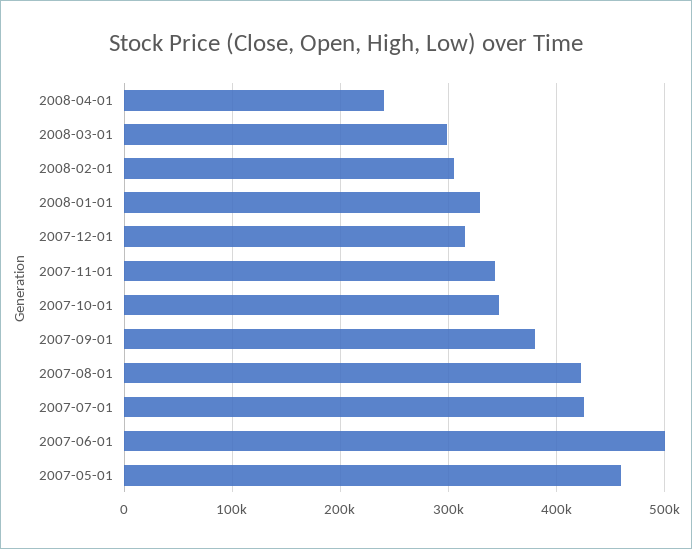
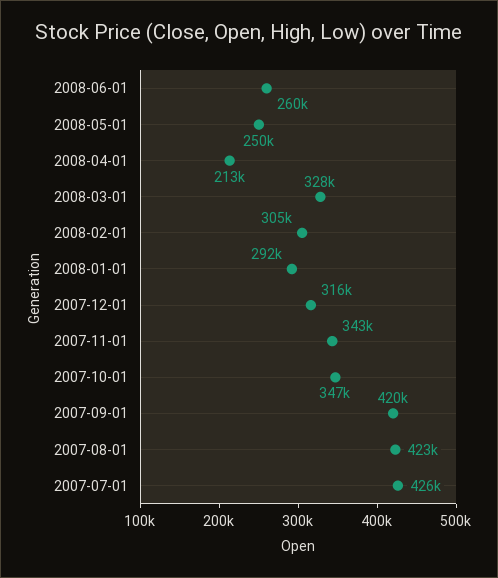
2008-04-01: 240000 -> 213000
2008-03-01: 300000 -> 328000
2008-01-01: 330000 -> 292000
2007-09-01: 380000 -> 420000
2007-06-01: 500000 -> none
2007-05-01: 460000 -> none
2008-06-01: none -> 260000
2008-05-01: none -> 250000

